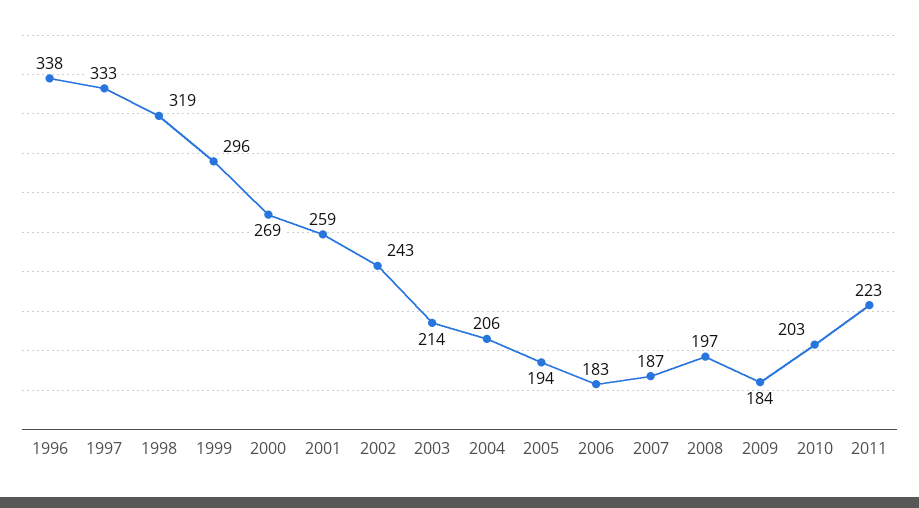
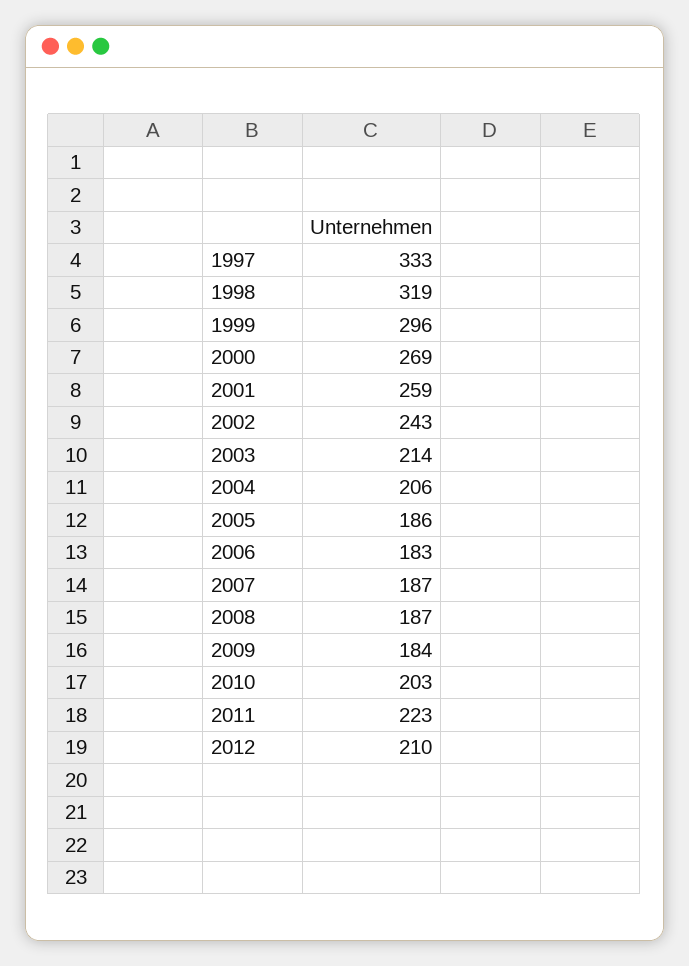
1996: 338 -> none
2005: 194 -> 186
2008: 197 -> 187
2012: none -> 210

